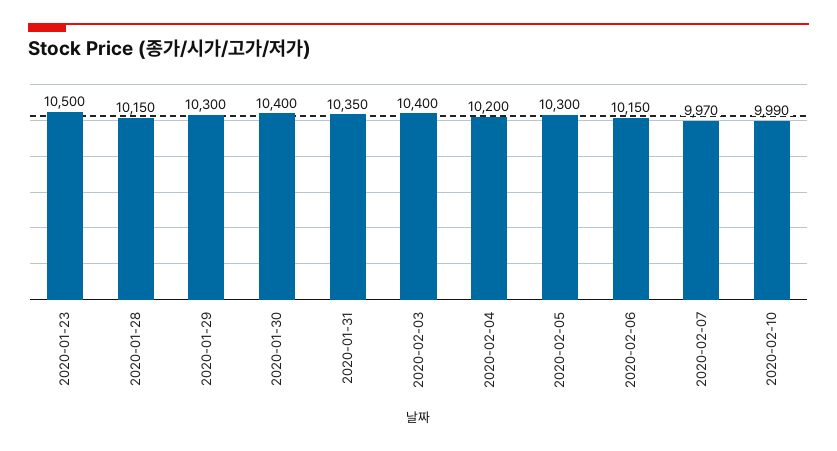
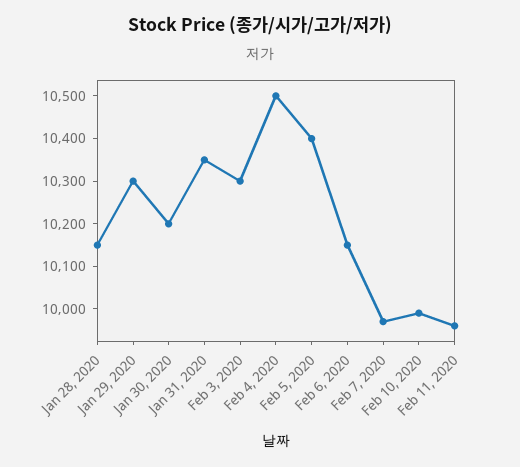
2020-01-23: 10500 -> none
2020-01-30: 10400 -> 10200
2020-02-03: 10400 -> 10300
2020-02-04: 10200 -> 10500
2020-02-05: 10300 -> 10400
Feb 11, 2020: none -> 9960

